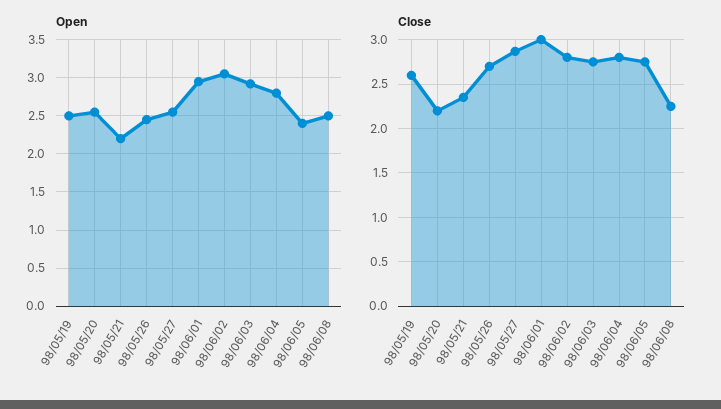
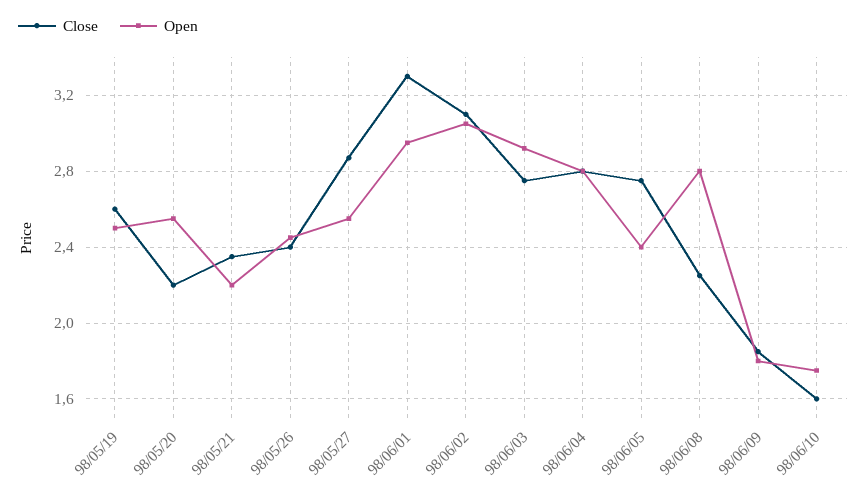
Open, 98/06/08: 2.5 -> 2.8
Close, 98/05/26: 2.7 -> 2.4
Close, 98/06/01: 3 -> 3.3
Close, 98/06/02: 2.8 -> 3.1
Close, 98/06/09: none -> 1.85
Open, 98/06/09: none -> 1.8
Close, 98/06/10: none -> 1.6
Open, 98/06/10: none -> 1.75

